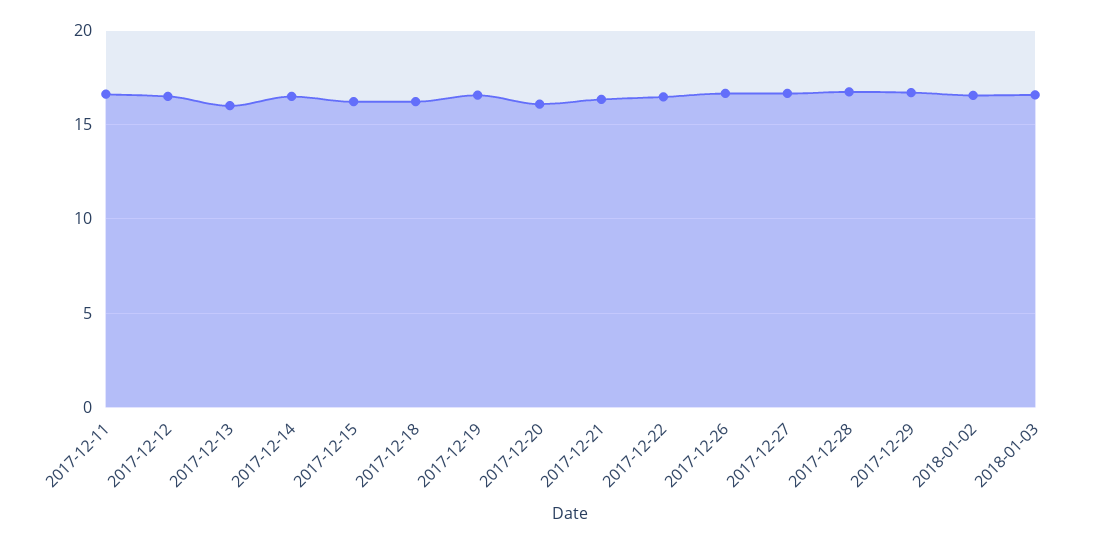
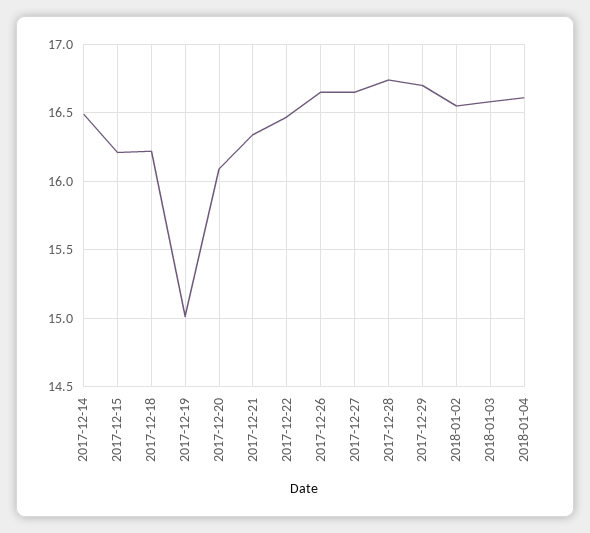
2017-12-11: 16.5 -> none
2017-12-12: 16.5 -> none
2017-12-13: 16 -> none
2017-12-19: 16.5 -> 15
2018-01-04: none -> 16.6

